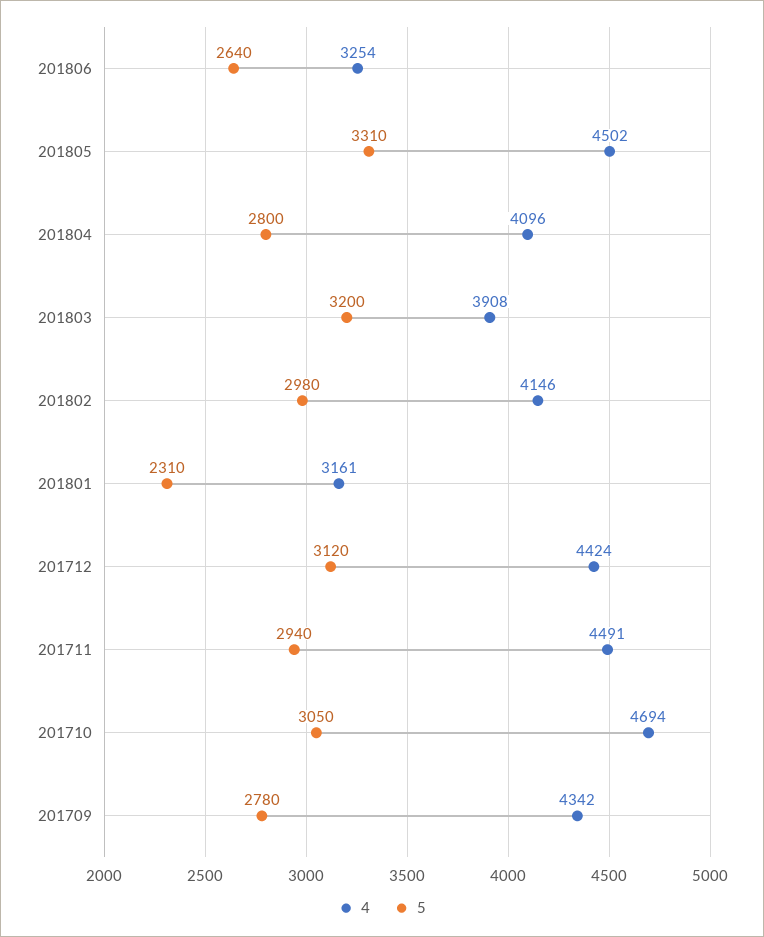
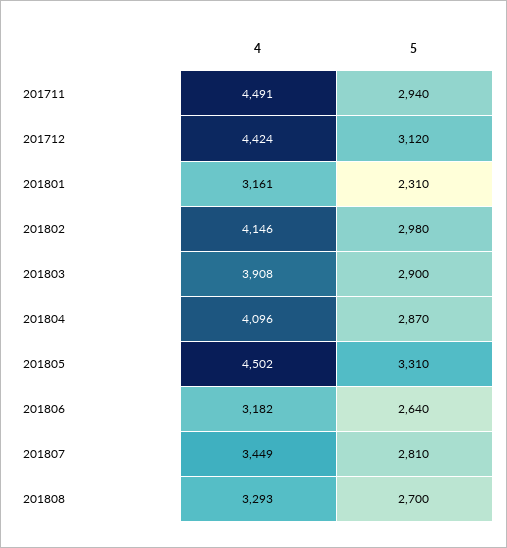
4, 201806: 3254 -> 3182
5, 201804: 2800 -> 2870
5, 201803: 3200 -> 2900
4, 201710: 4694 -> none
5, 201710: 3050 -> none
4, 201709: 4342 -> none
5, 201709: 2780 -> none
4, 201807: none -> 3449
5, 201807: none -> 2810
4, 201808: none -> 3293
5, 201808: none -> 2700

